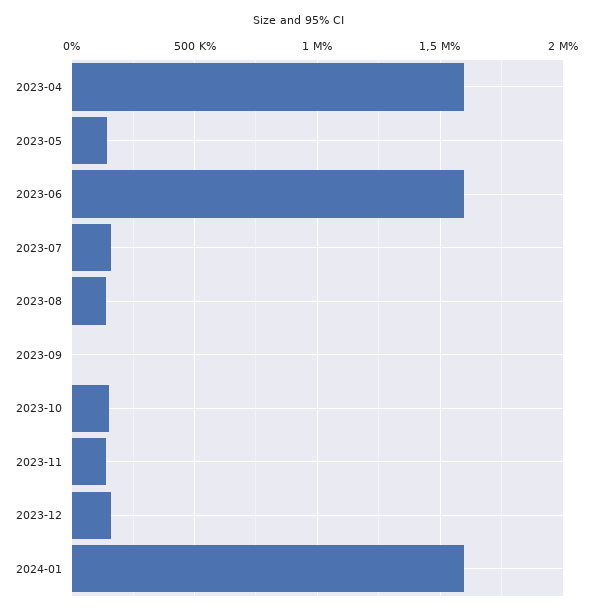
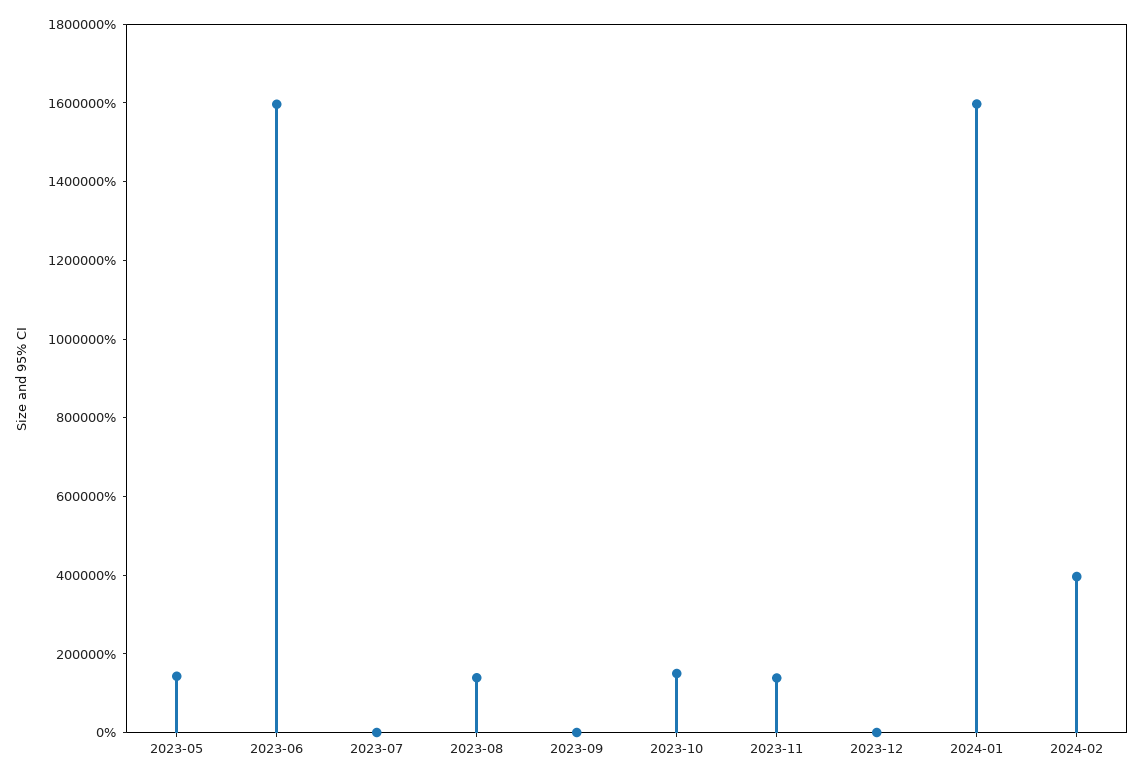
2023-04: 1600000 -> none
2023-07: 150000 -> 0
2023-12: 150000 -> 0
2024-02: none -> 400000

